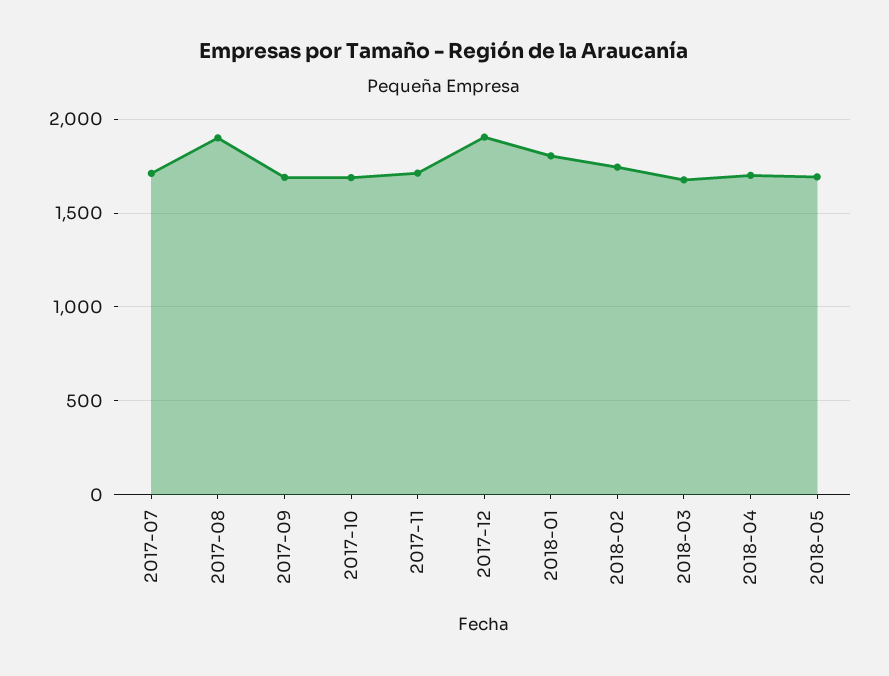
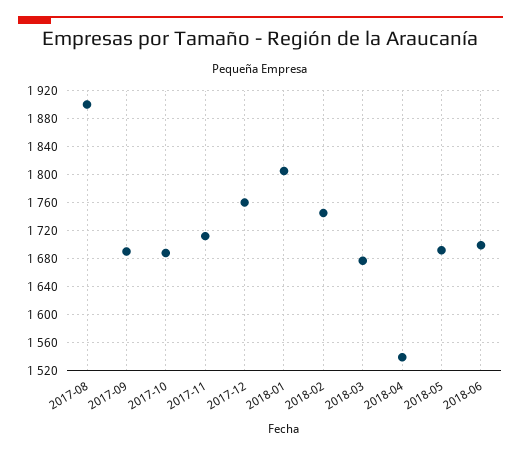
2017-07: 1700 -> none
2017-12: 1900 -> 1760
2018-04: 1700 -> 1540
2018-06: none -> 1700

